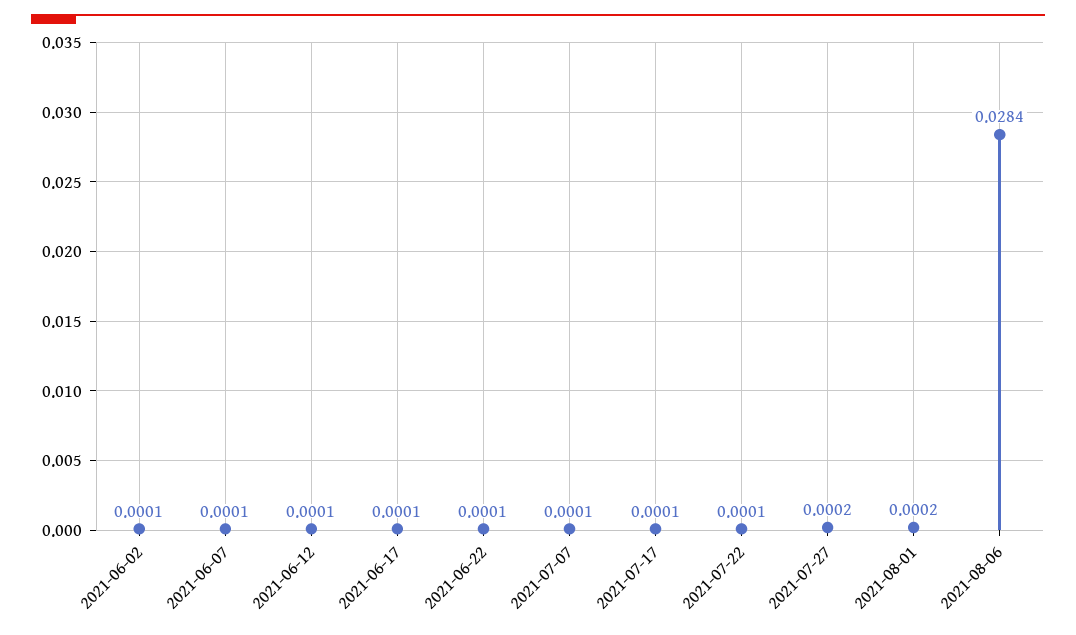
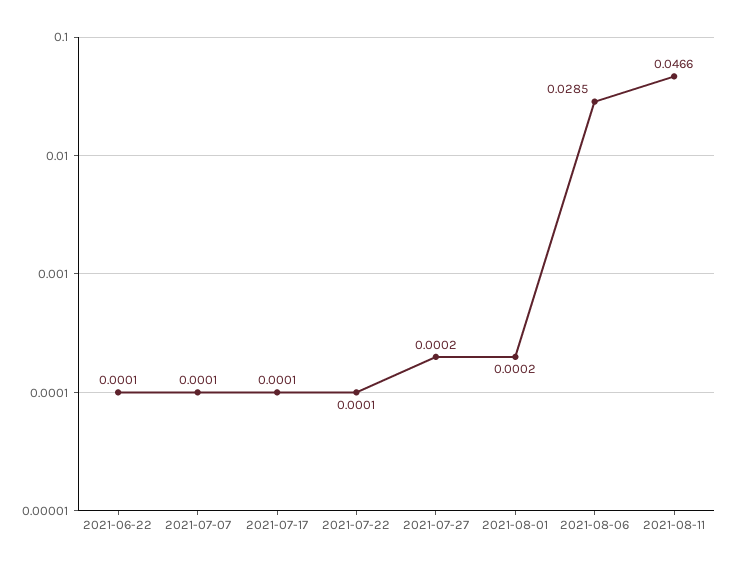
2021-06-02: 0.0001 -> none
2021-06-07: 0.0001 -> none
2021-06-12: 0.0001 -> none
2021-06-17: 0.0001 -> none
2021-08-06: 0.0284 -> 0.0285
2021-08-11: none -> 0.0466

